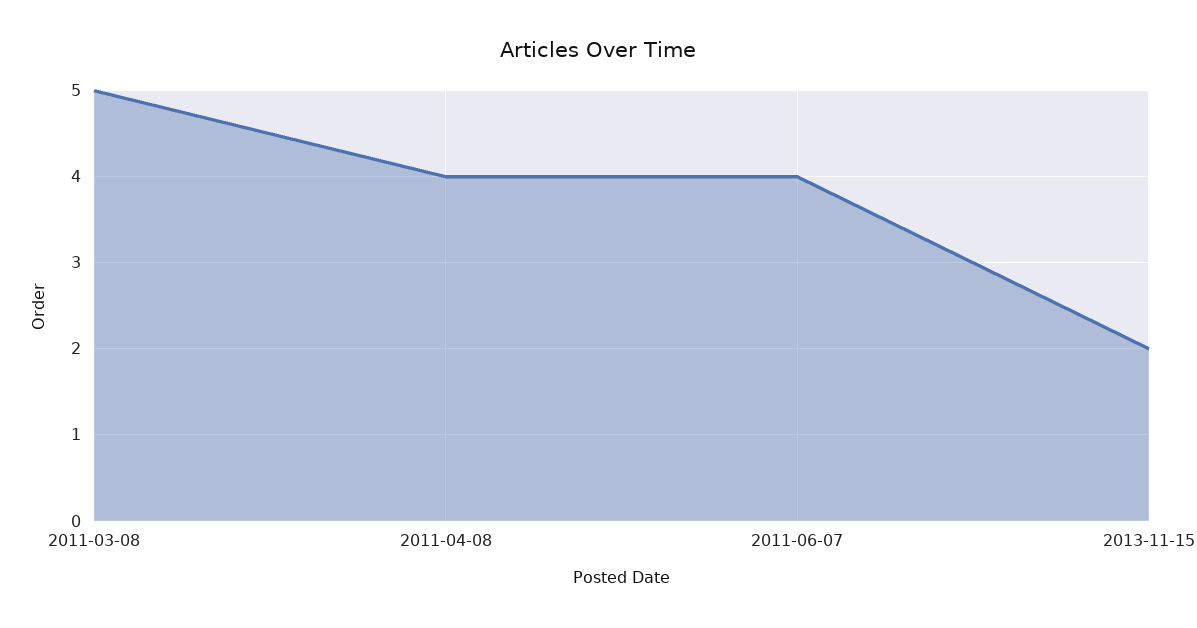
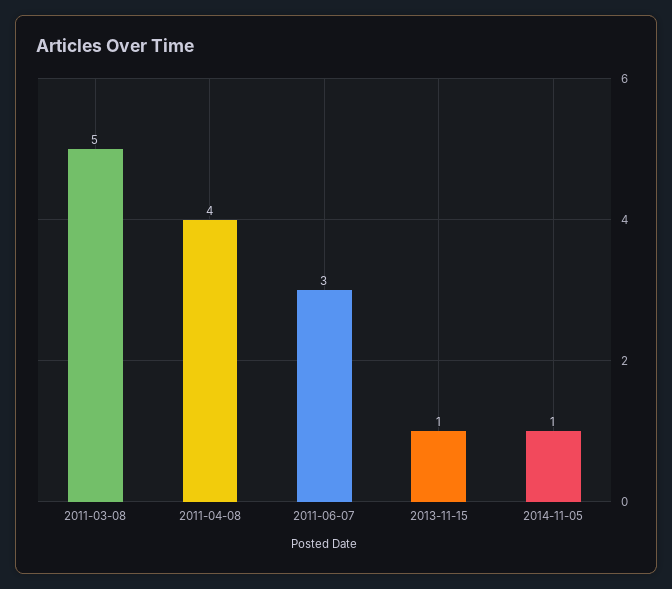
2011-06-07: 4 -> 3
2013-11-15: 2 -> 1
2014-11-05: none -> 1

